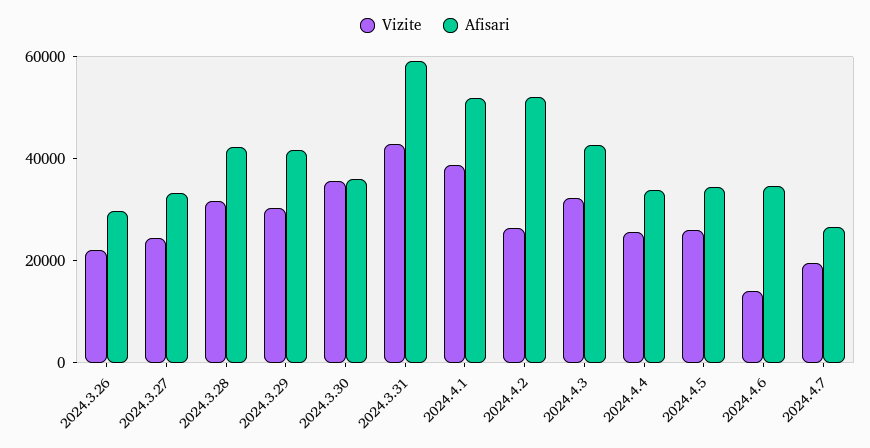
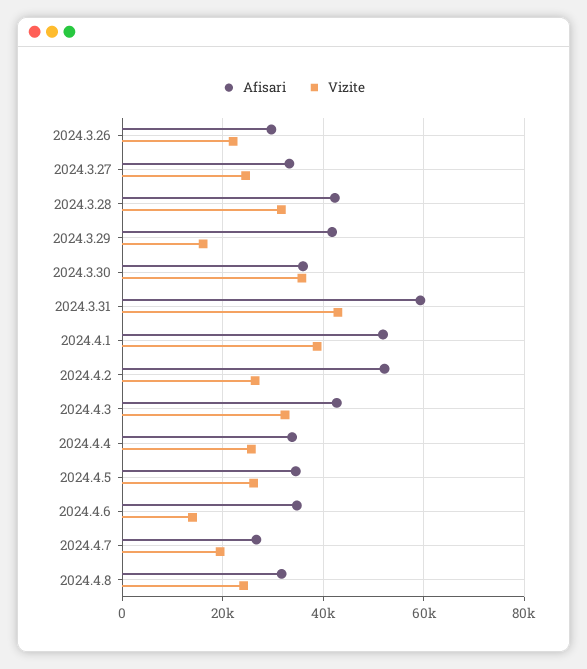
Vizite, 2024.3.29: 30000 -> 16000
Afisari, 2024.4.8: none -> 32000
Vizite, 2024.4.8: none -> 24000

